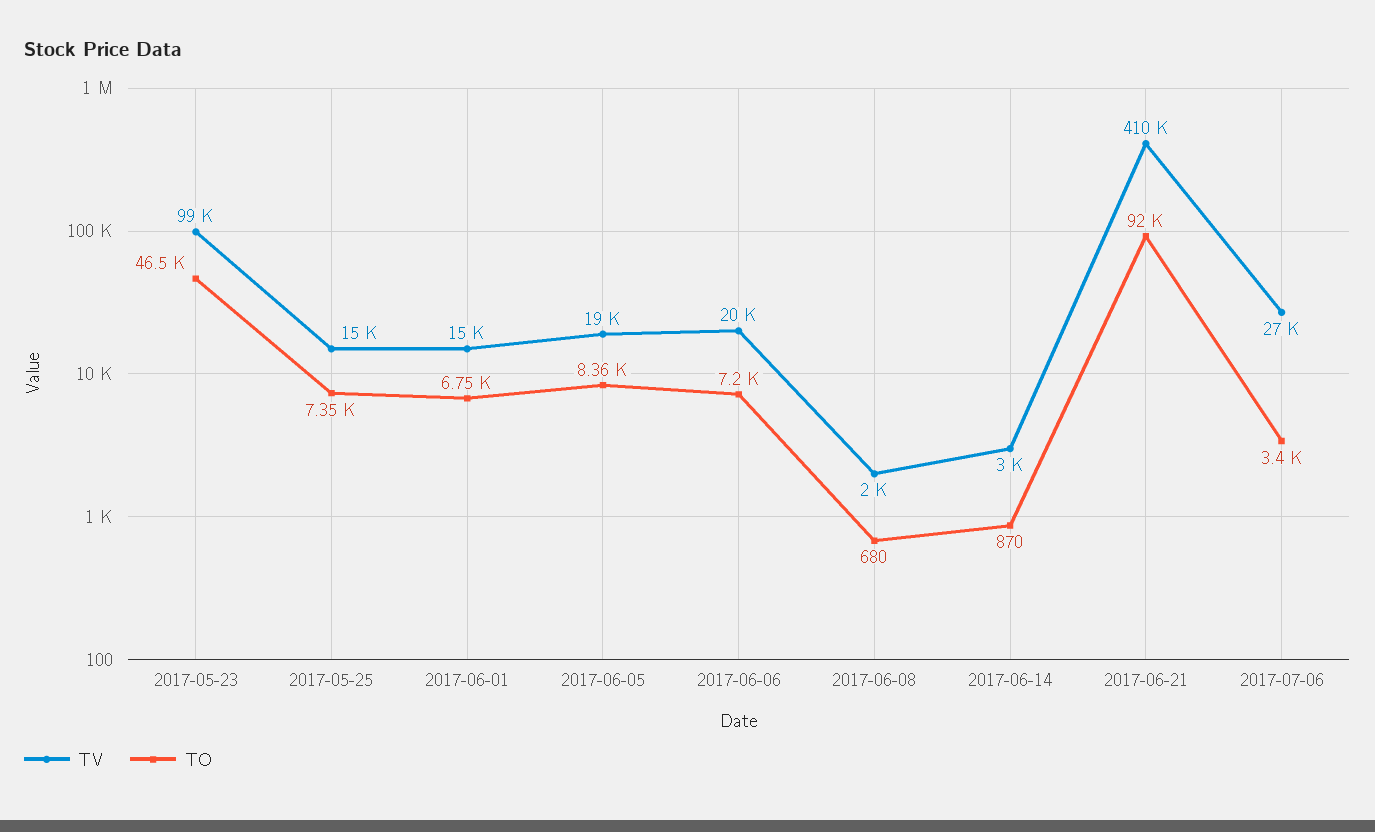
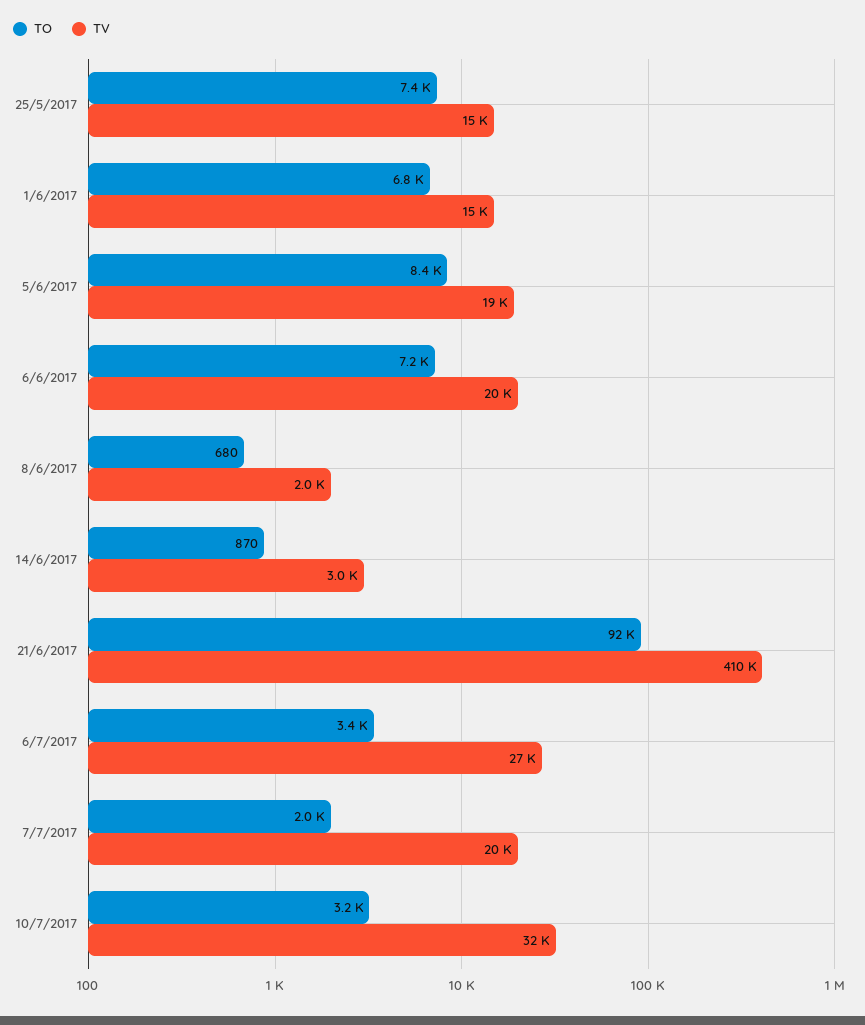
TV, 2017-05-23: 99000 -> none
TO, 2017-05-23: 46500 -> none
TO, 7/7/2017: none -> 2000
TV, 7/7/2017: none -> 20000
TO, 10/7/2017: none -> 3200
TV, 10/7/2017: none -> 32000

